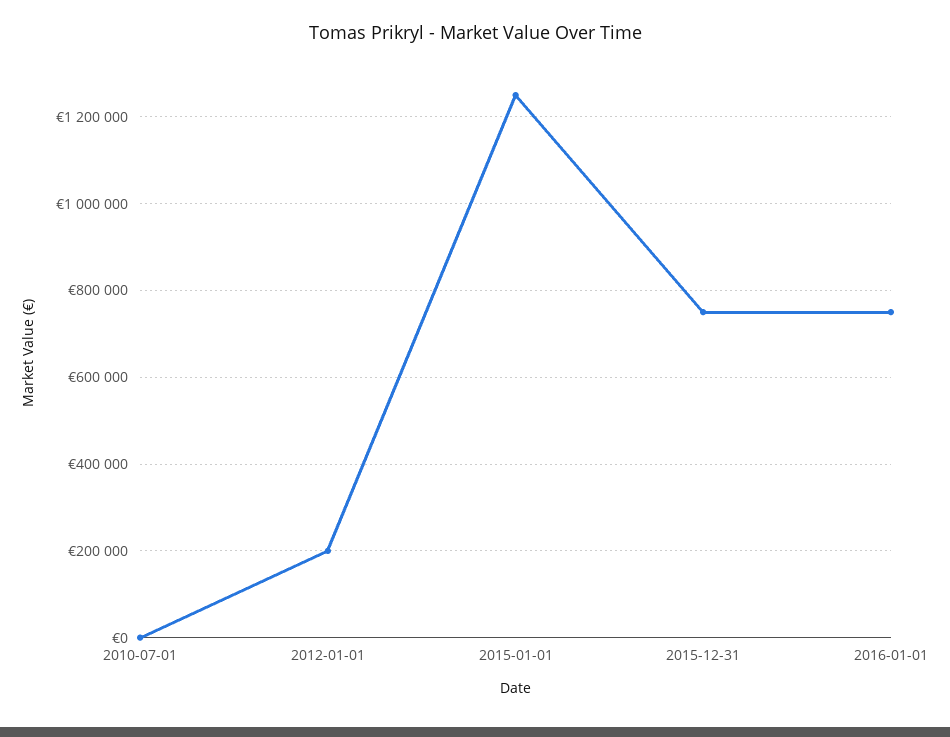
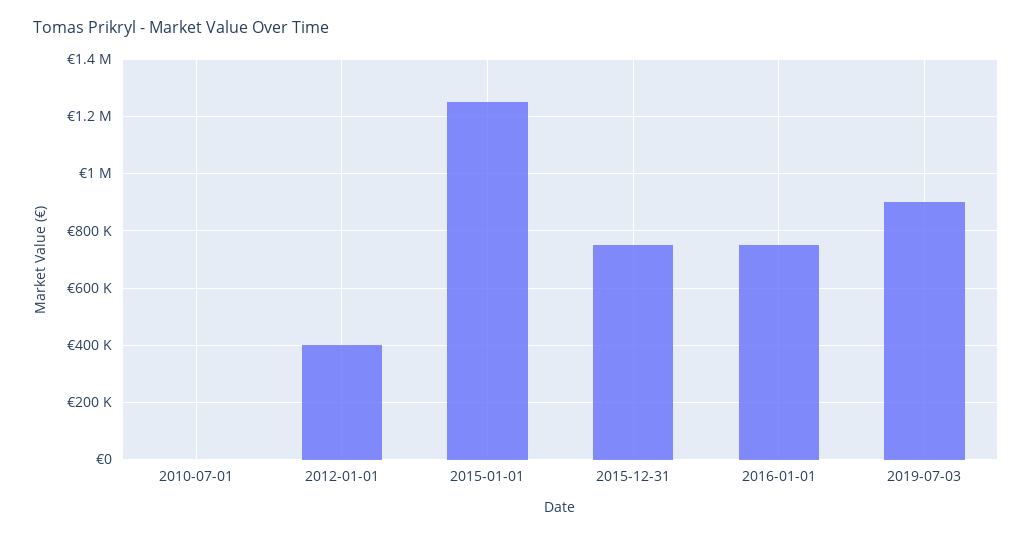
2012-01-01: 200000 -> 400000
2019-07-03: none -> 900000

